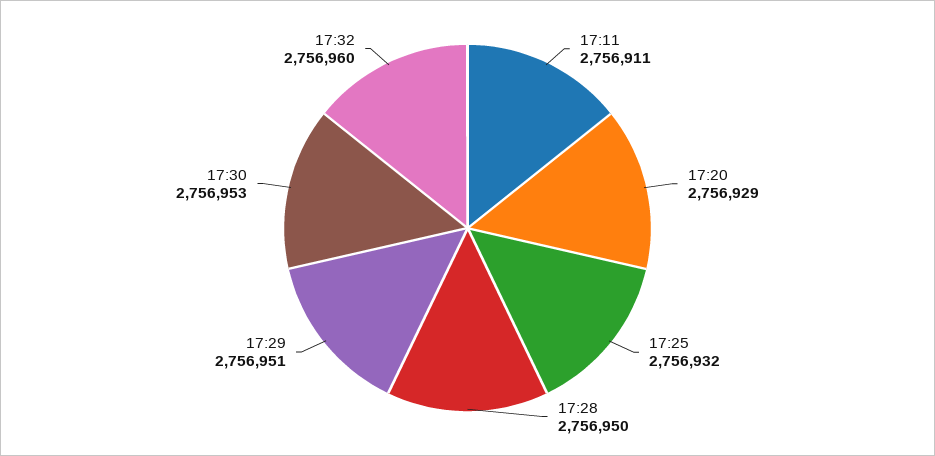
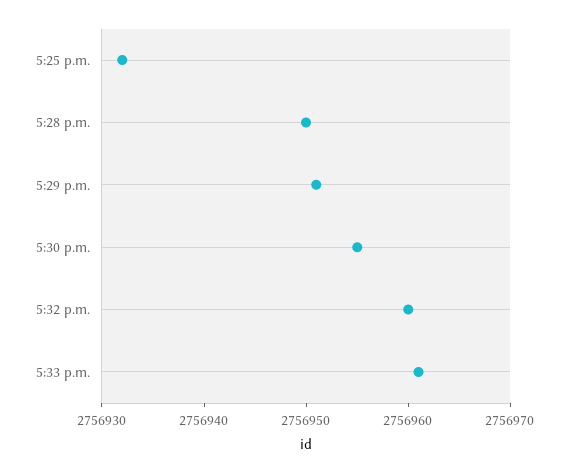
17:11: 2756911 -> none
17:20: 2756929 -> none
17:30: 2756953 -> 2756955
5:33 p.m.: none -> 2756961

